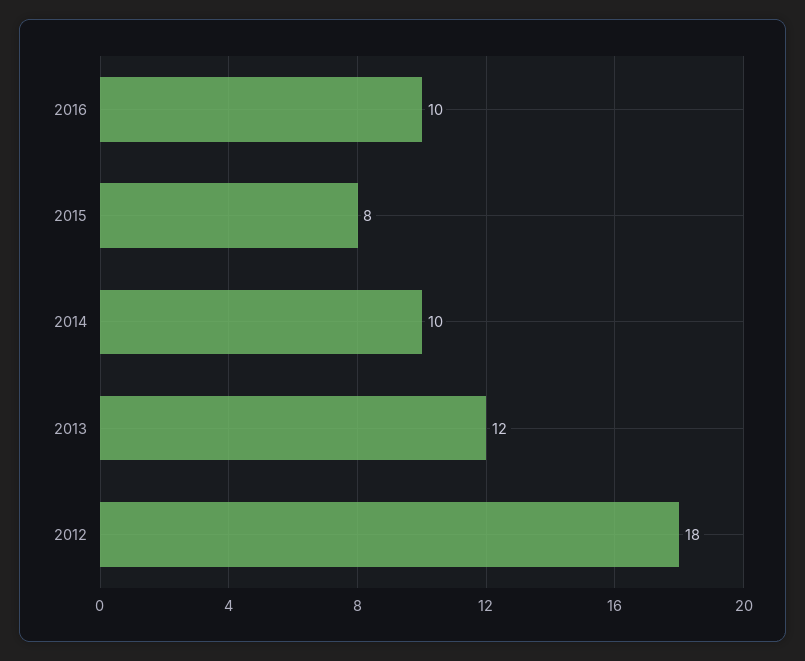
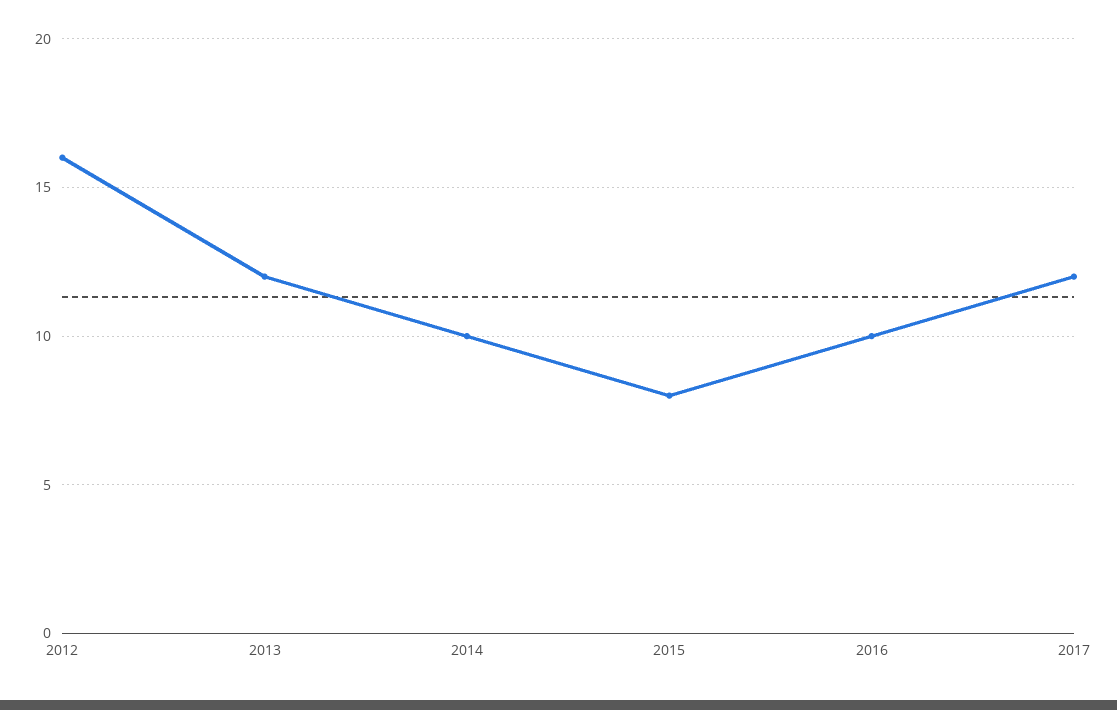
2012: 18 -> 16
2017: none -> 12

